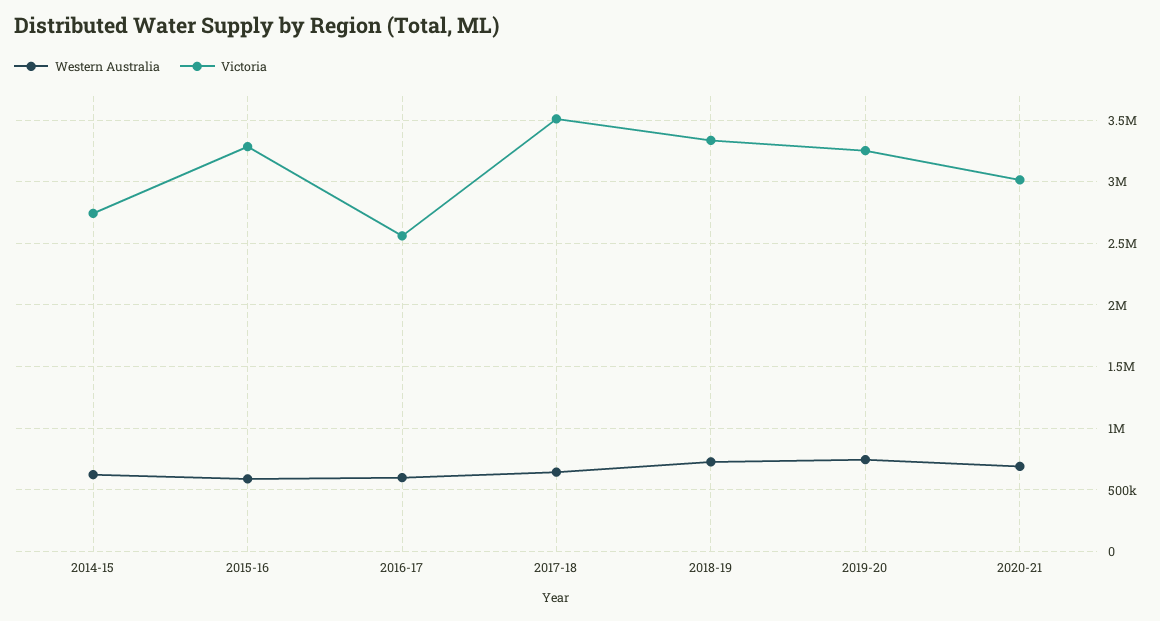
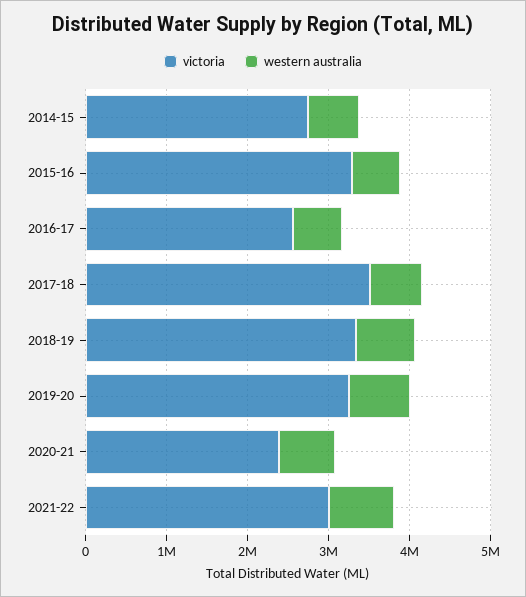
Victoria, 2020-21: 3000000 -> 2400000
Victoria, 2021-22: none -> 3000000
Western Australia, 2021-22: none -> 800000

